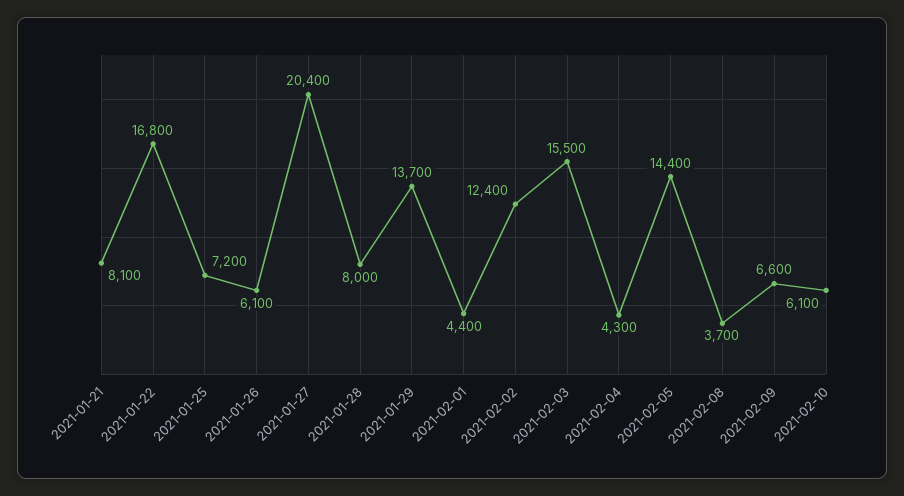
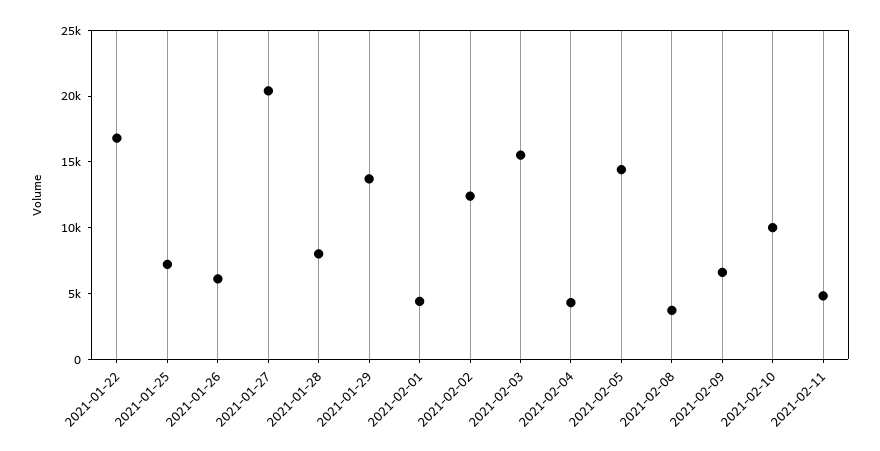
2021-01-21: 8100 -> none
2021-02-10: 6100 -> 10000
2021-02-11: none -> 5000

